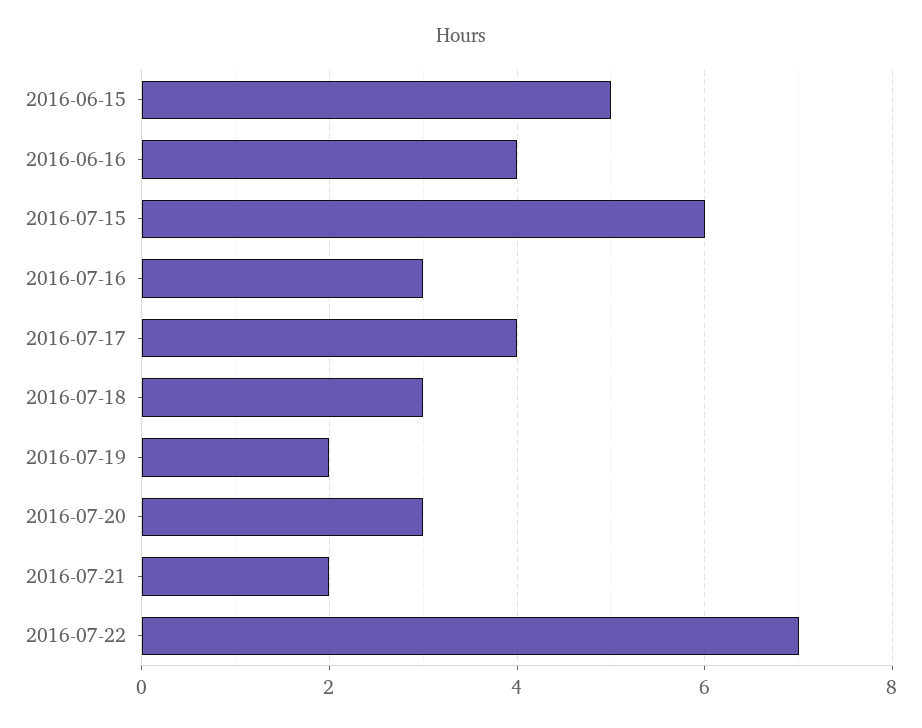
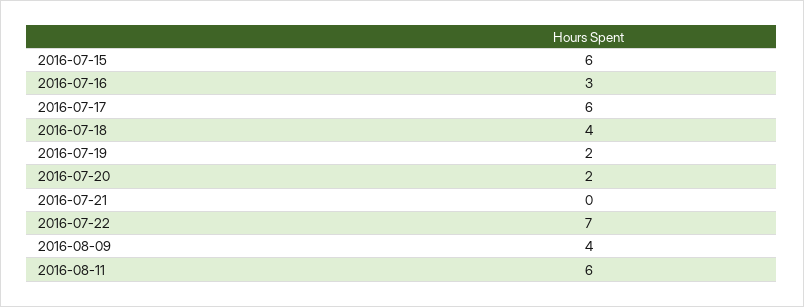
2016-06-15: 5 -> none
2016-06-16: 4 -> none
2016-07-17: 4 -> 6
2016-07-18: 3 -> 4
2016-07-20: 3 -> 2
2016-07-21: 2 -> 0
2016-08-09: none -> 4
2016-08-11: none -> 6

